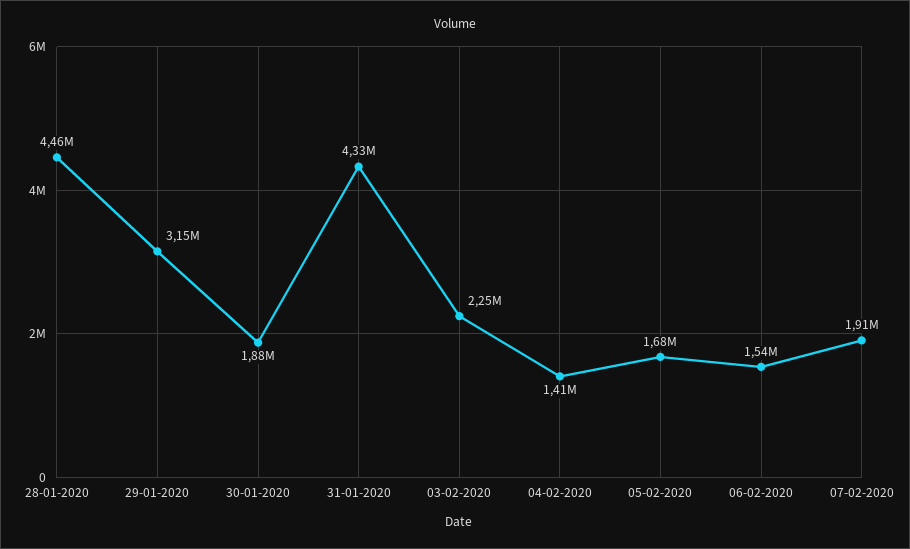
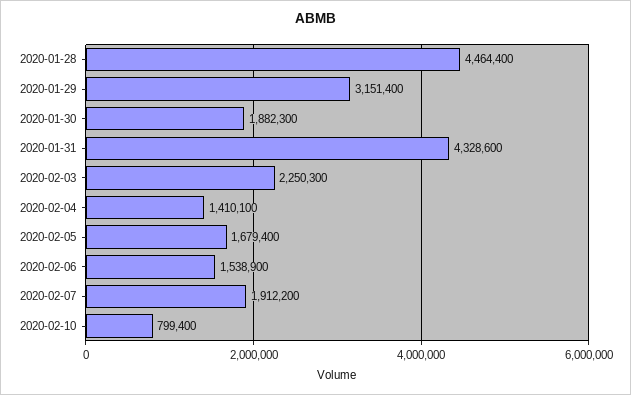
2020-02-10: none -> 799400

